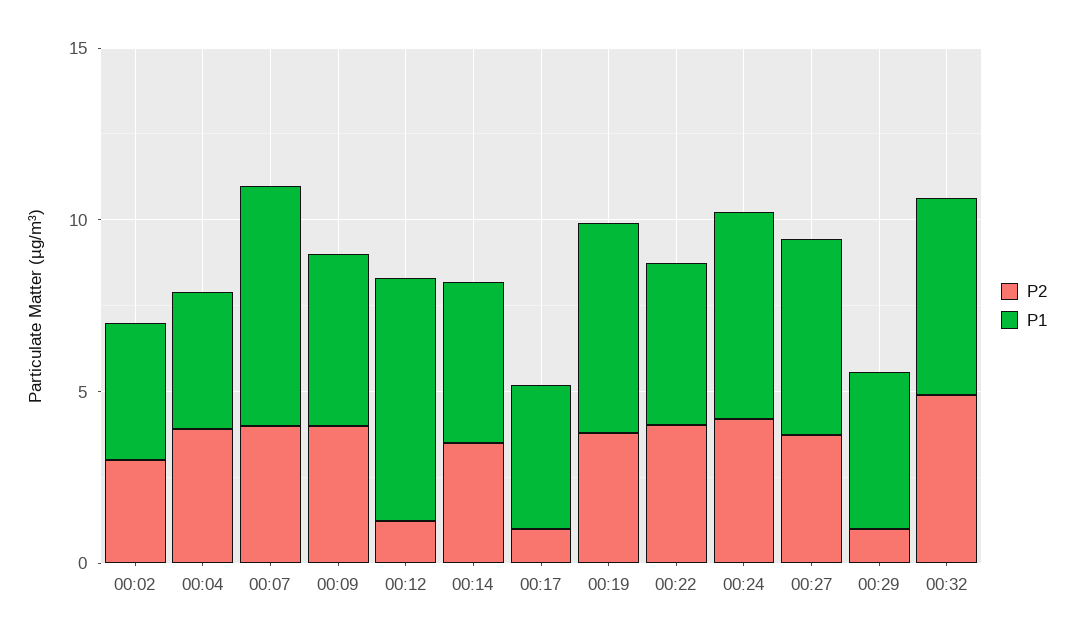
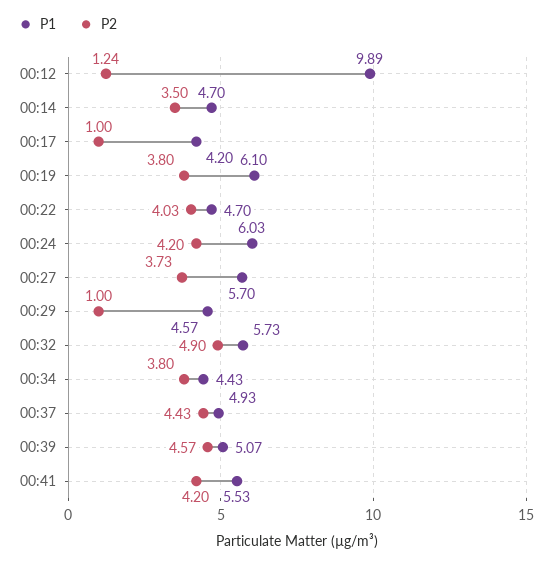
P2, 00:02: 3 -> none
P1, 00:02: 4 -> none
P2, 00:04: 4 -> none
P1, 00:04: 4 -> none
P2, 00:07: 4 -> none
P1, 00:07: 7 -> none
P2, 00:09: 4 -> none
P1, 00:09: 5 -> none
P1, 00:12: 7 -> 9.89
P1, 00:34: none -> 4.43
P2, 00:34: none -> 3.8
P1, 00:37: none -> 4.93
P2, 00:37: none -> 4.43
P1, 00:39: none -> 5.07
P2, 00:39: none -> 4.57
P1, 00:41: none -> 5.53
P2, 00:41: none -> 4.2

